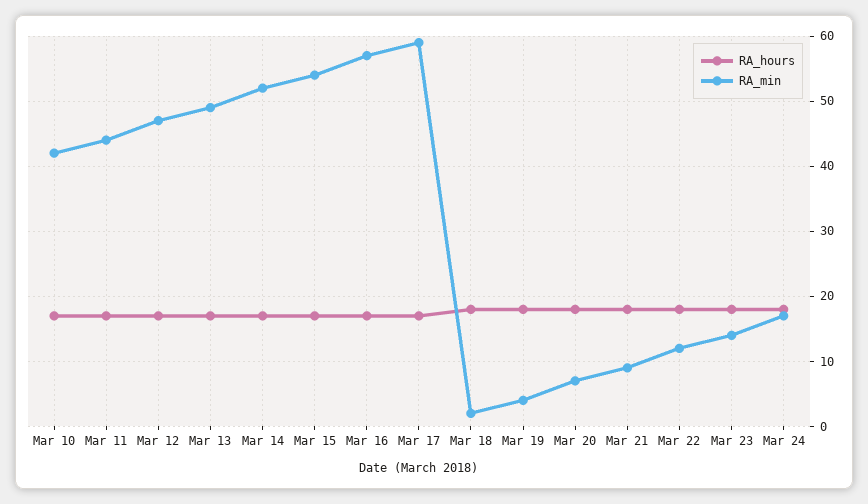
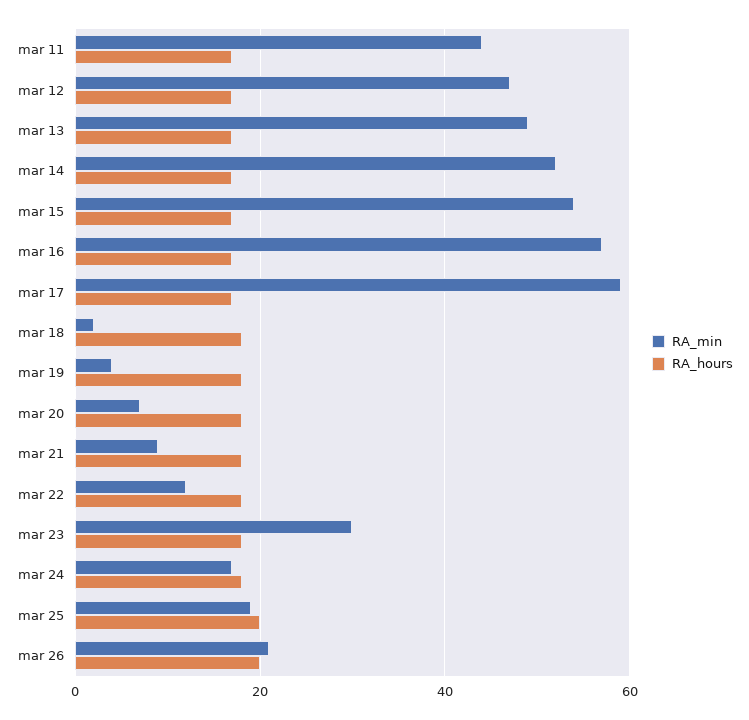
RA_hours, Mar 10: 17 -> none
RA_min, Mar 10: 42 -> none
RA_min, Mar 23: 14 -> 30
RA_min, mar 25: none -> 20
RA_hours, mar 25: none -> 20
RA_min, mar 26: none -> 20
RA_hours, mar 26: none -> 20

